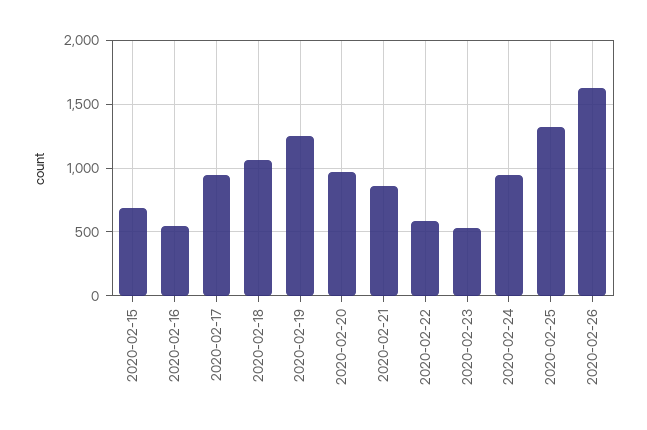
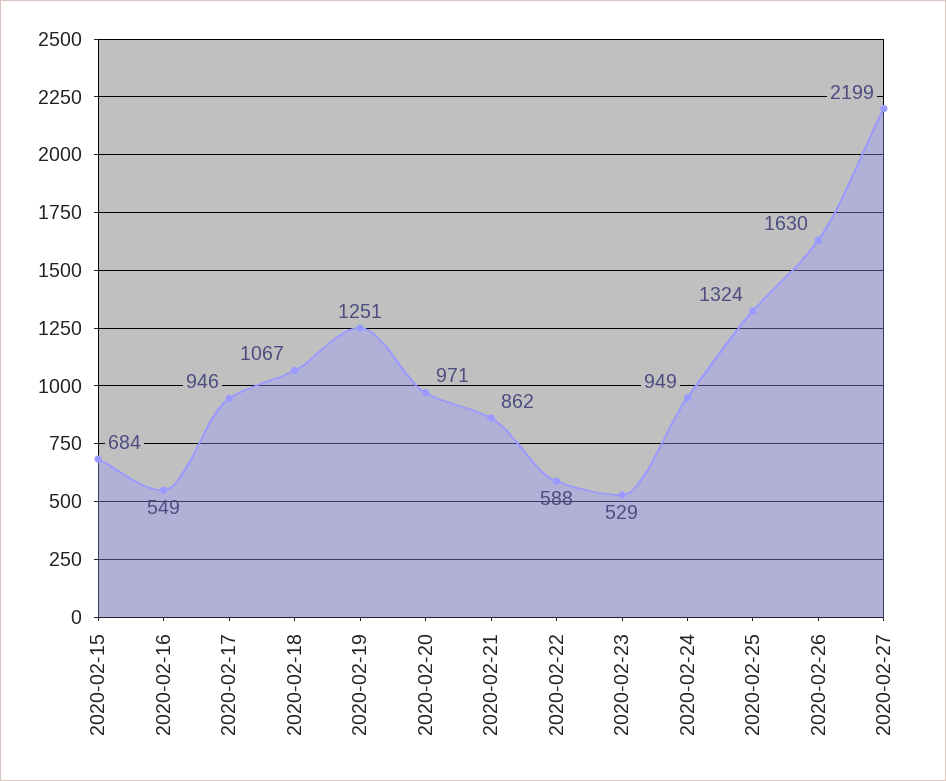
2020-02-27: none -> 2199

